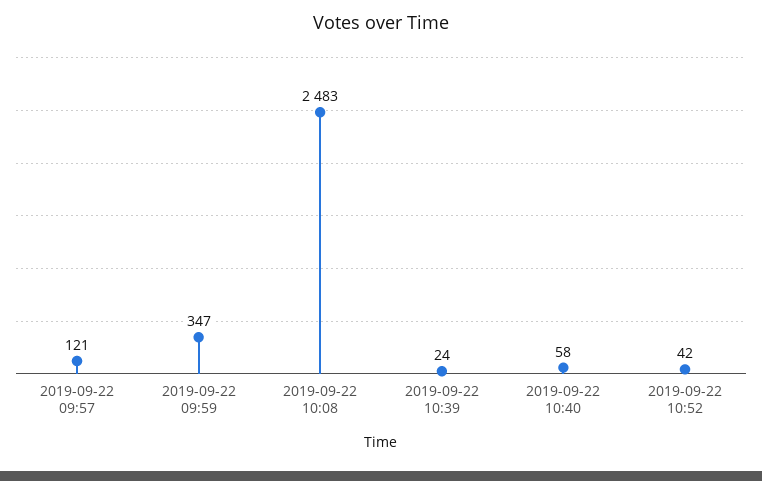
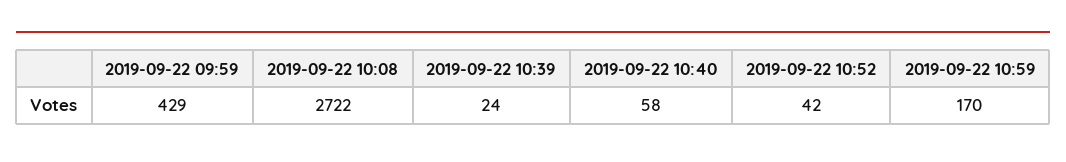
2019-09-22 09:57: 121 -> none
2019-09-22 09:59: 347 -> 429
2019-09-22 10:08: 2483 -> 2722
2019-09-22 10:59: none -> 170

